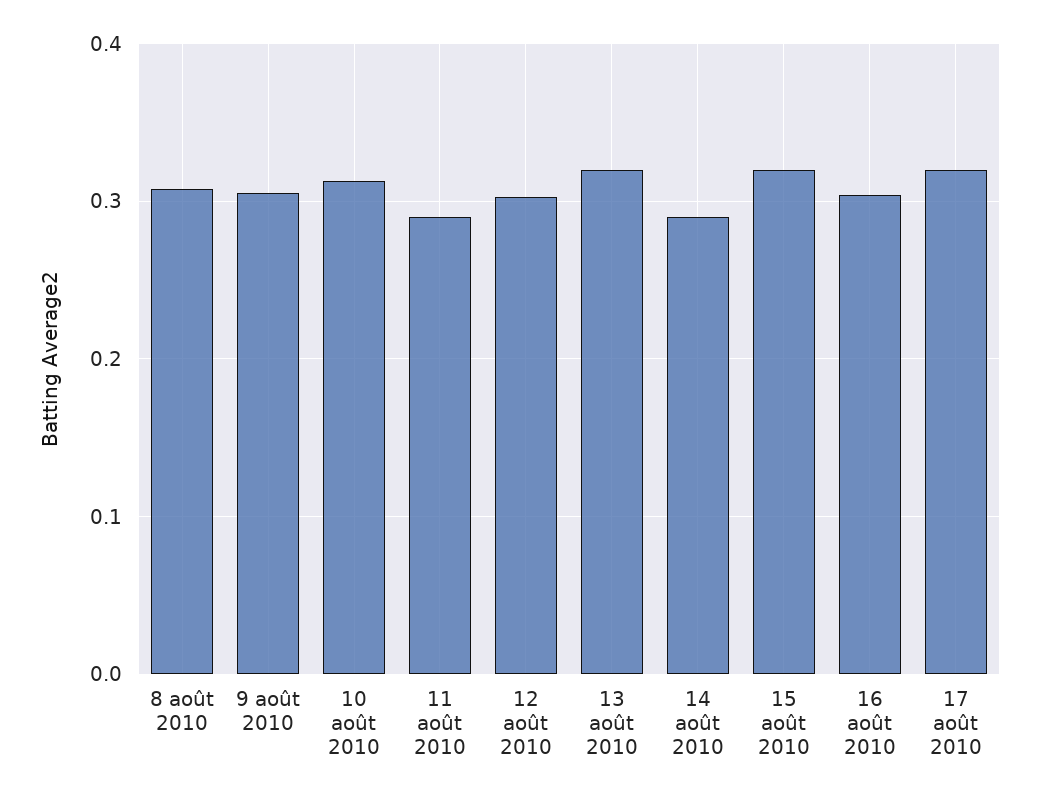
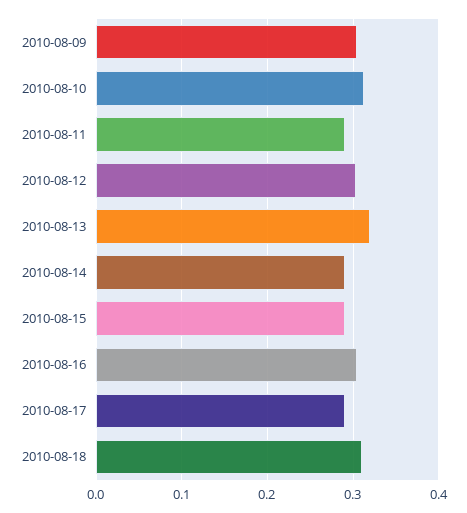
8 août 2010: 0.31 -> none
15 août 2010: 0.32 -> 0.29
17 août 2010: 0.32 -> 0.29
2010-08-18: none -> 0.31

